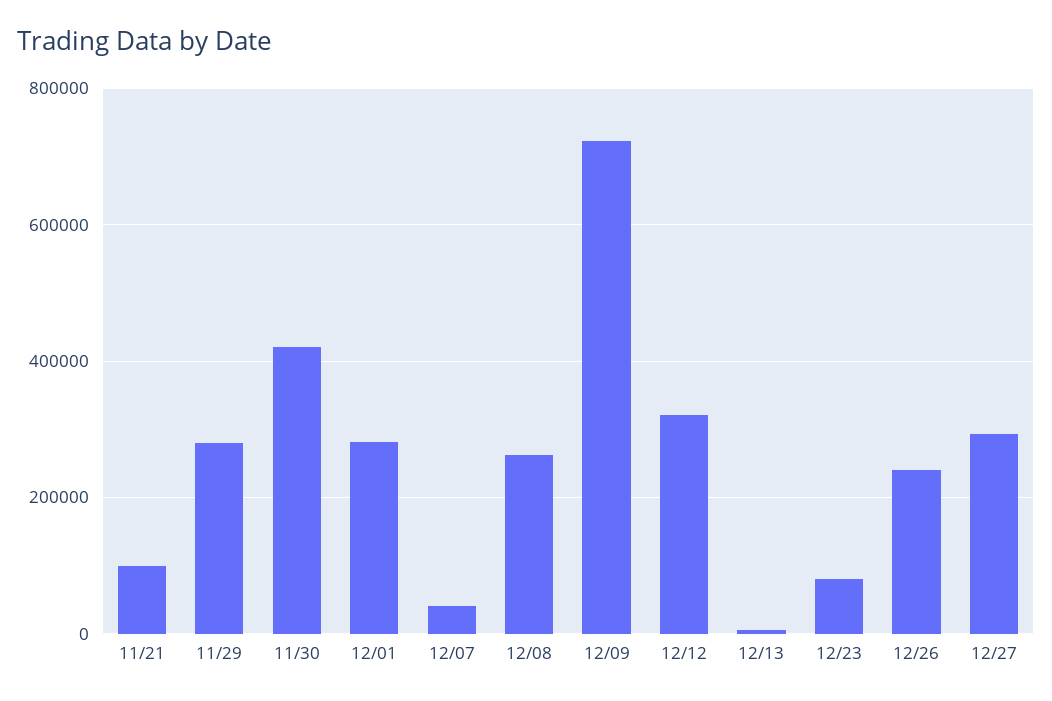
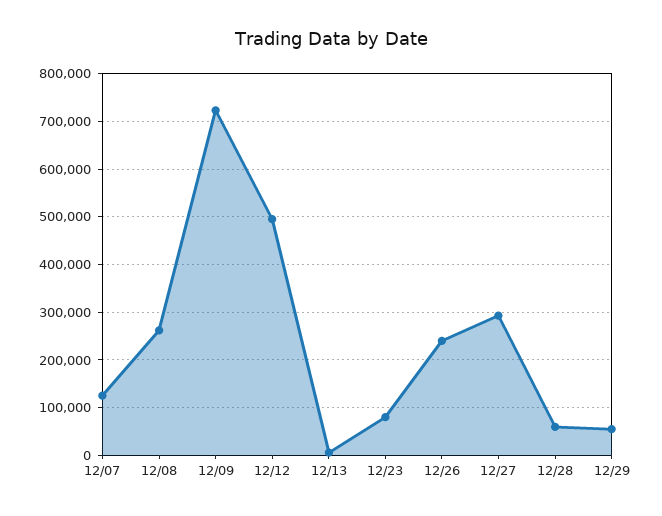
11/21: 100000 -> none
11/29: 280000 -> none
11/30: 420000 -> none
12/01: 280000 -> none
12/07: 40000 -> 120000
12/12: 320000 -> 500000
12/28: none -> 60000
12/29: none -> 60000

